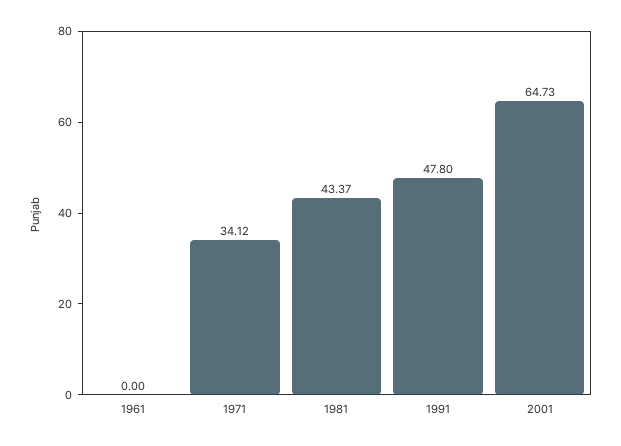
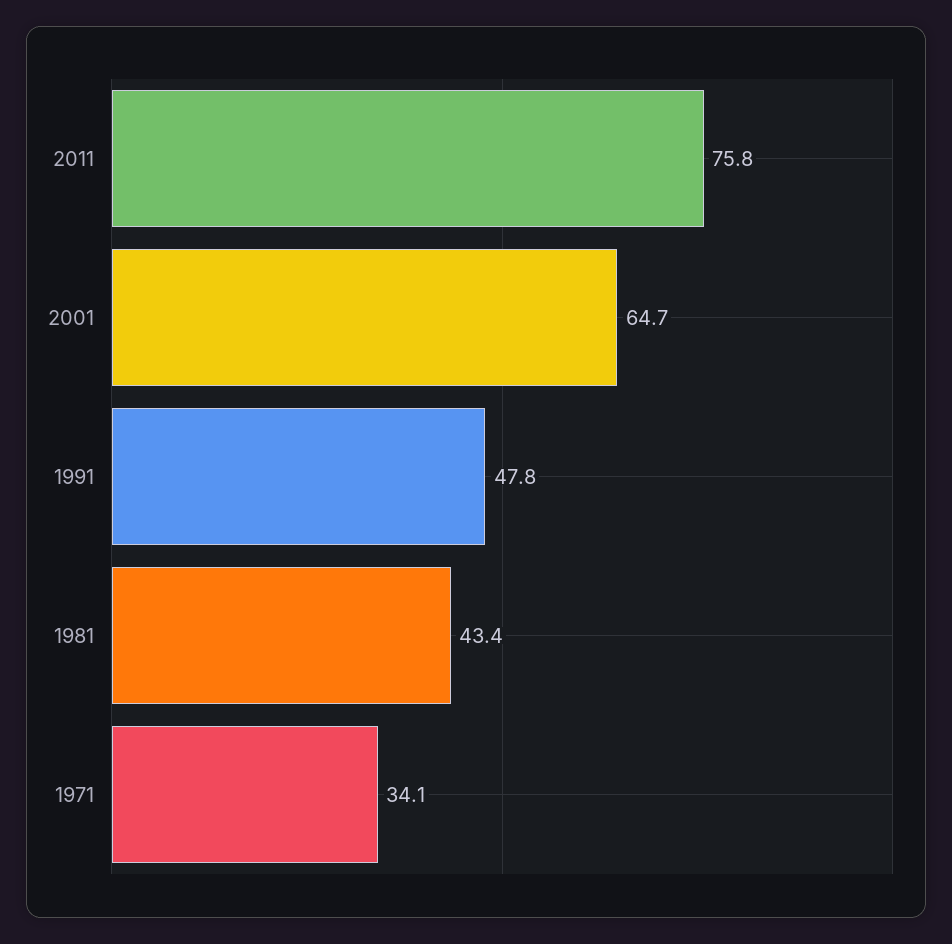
1961: 0 -> none
2011: none -> 75.8

